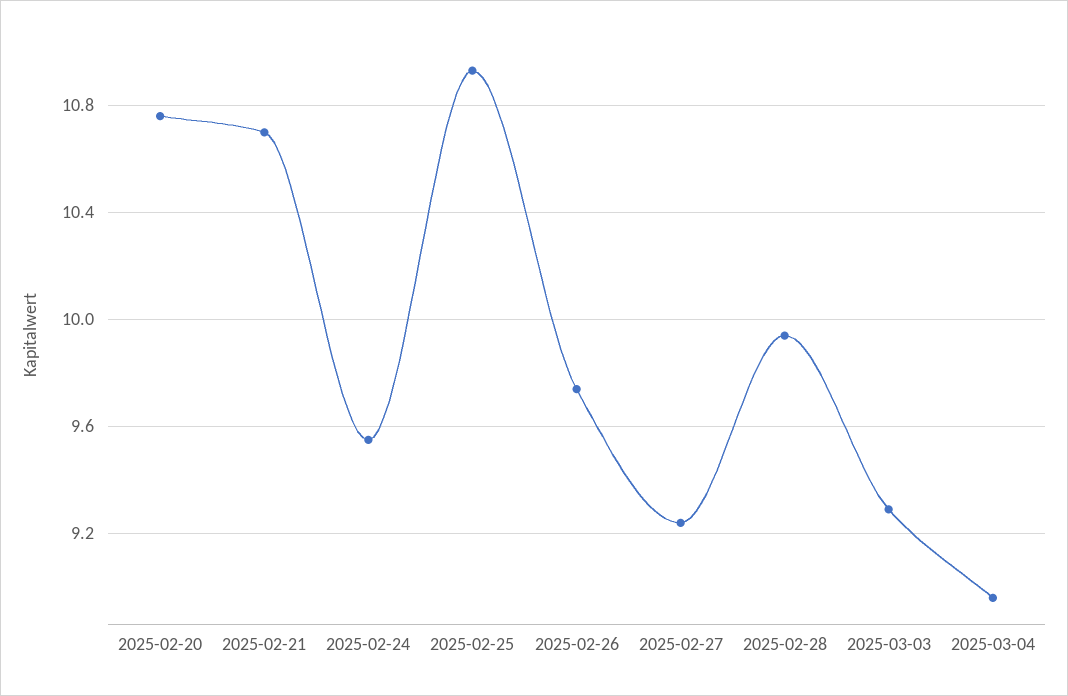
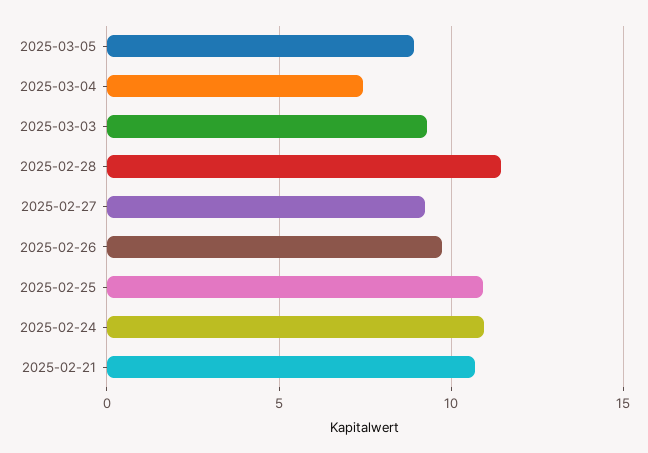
2025-02-20: 10.75 -> none
2025-02-24: 9.55 -> 11
2025-02-28: 9.95 -> 11.5
2025-03-04: 8.95 -> 7.5
2025-03-05: none -> 9

